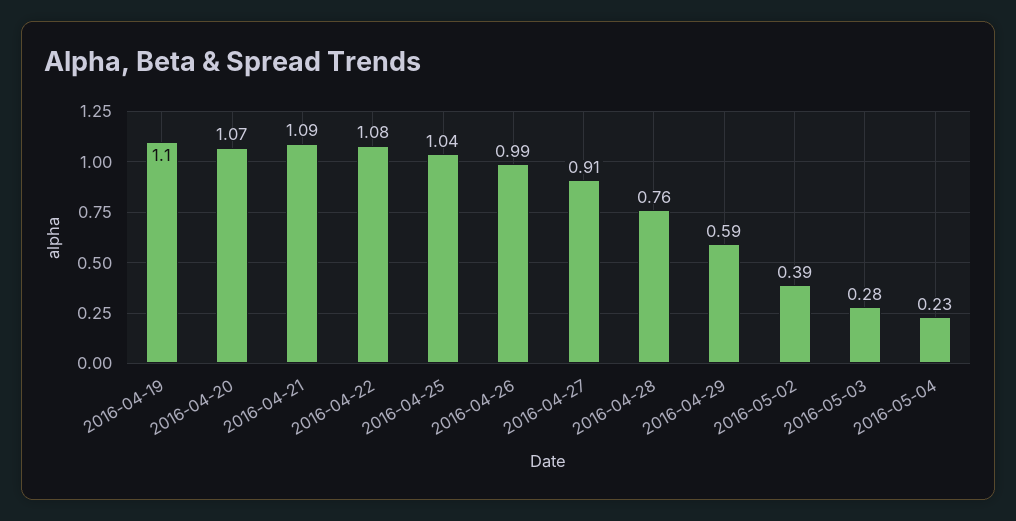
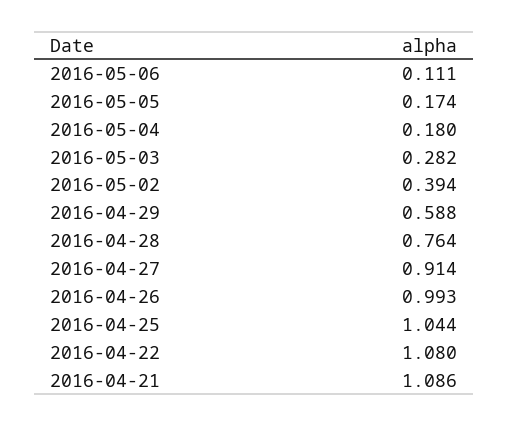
2016-04-19: 1.1 -> none
2016-04-20: 1.07 -> none
2016-05-04: 0.23 -> 0.18
2016-05-06: none -> 0.111
2016-05-05: none -> 0.174

